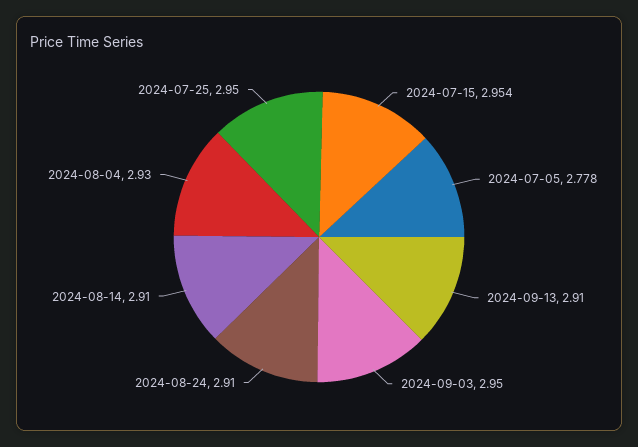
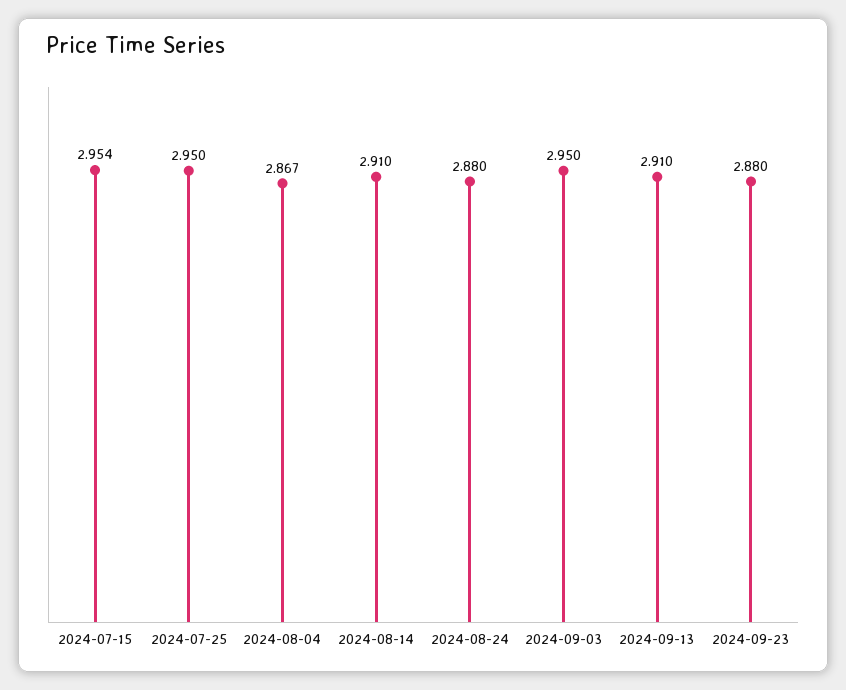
2024-07-05: 2.778 -> none
2024-08-24: 2.91 -> 2.88
2024-08-04: 2.93 -> 2.867
2024-09-23: none -> 2.88

